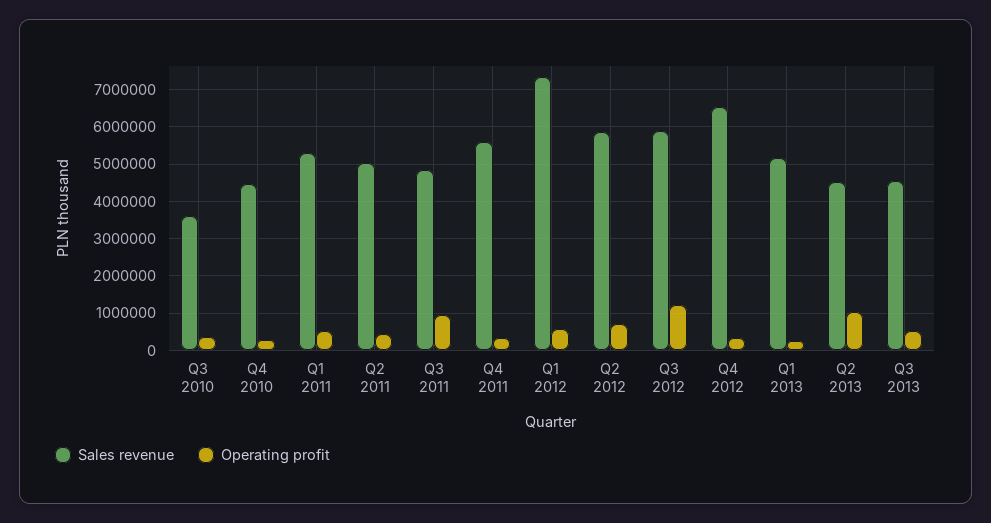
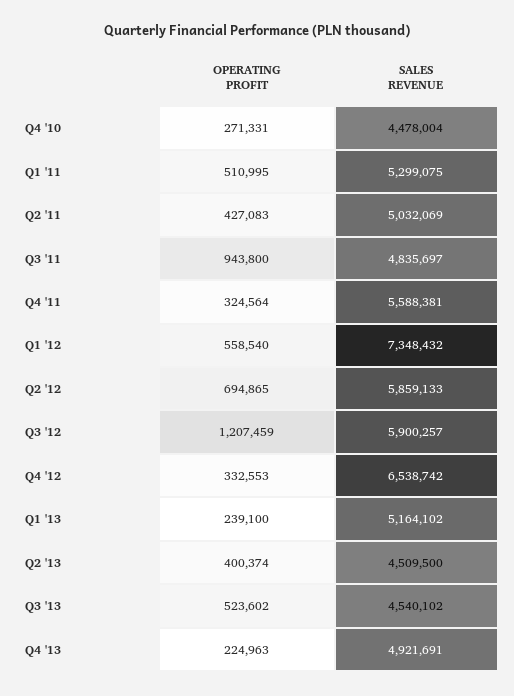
Sales revenue, Q3 2010: 3600000 -> none
Operating profit, Q3 2010: 400000 -> none
Operating profit, Q2 2013: 1000000 -> 400374
Operating profit, Q4 '13: none -> 224963
Sales revenue, Q4 '13: none -> 4921691

